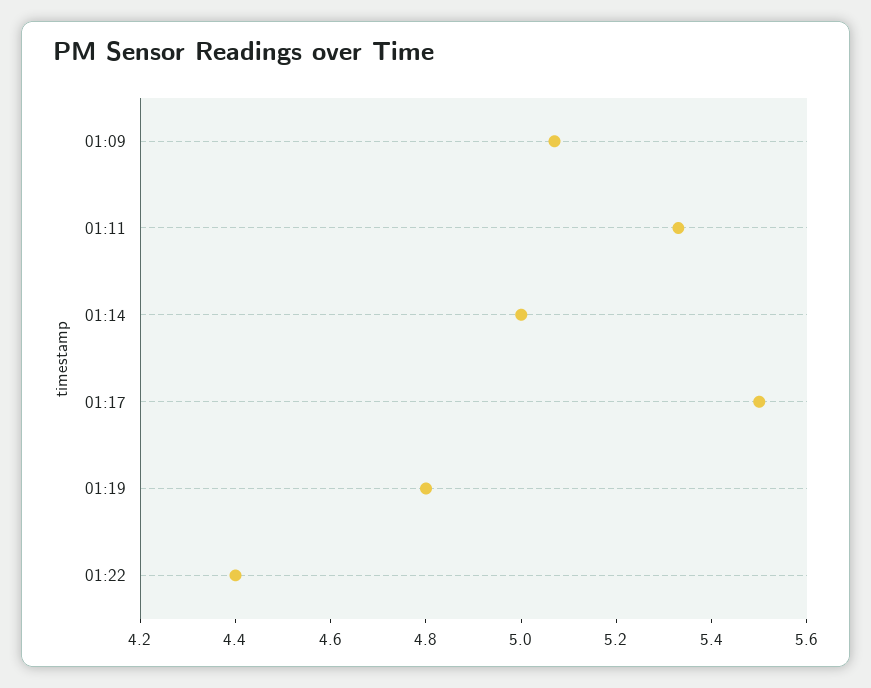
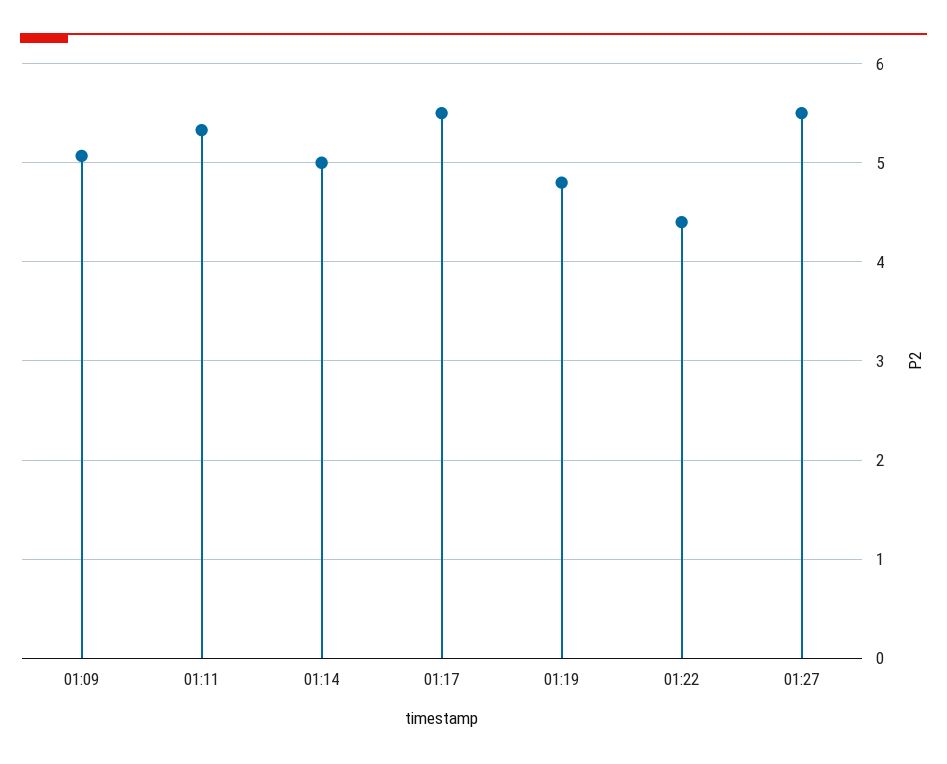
01:27: none -> 5.5

